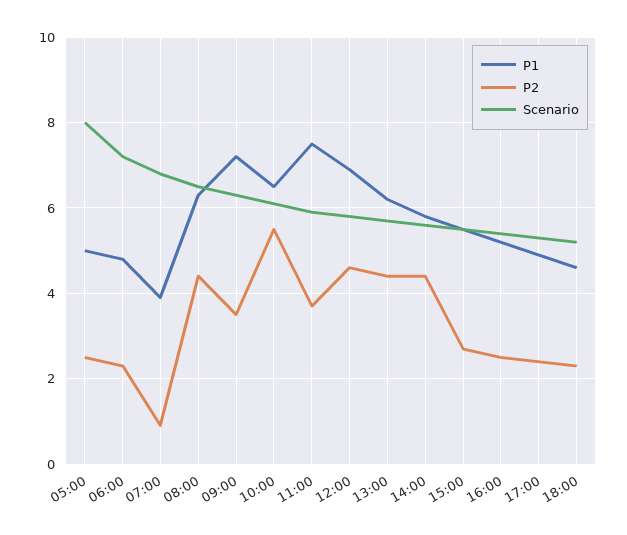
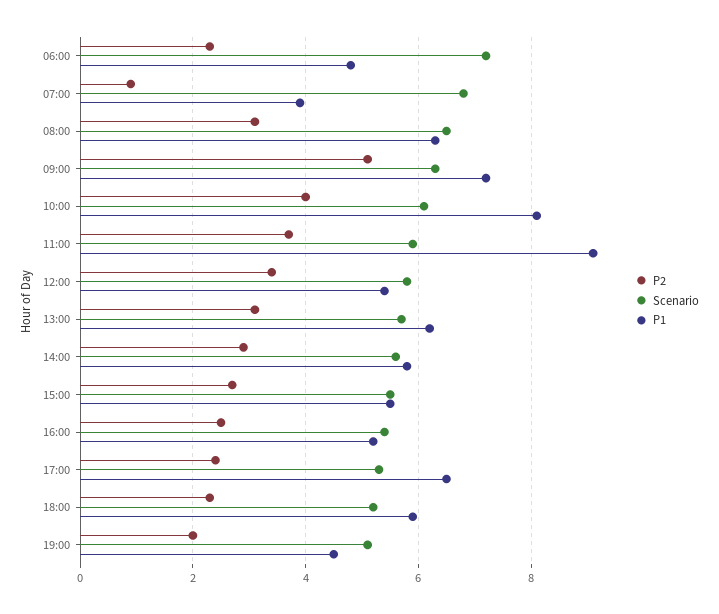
P1, 05:00: 5 -> none
P2, 05:00: 2.5 -> none
Scenario, 05:00: 8 -> none
P2, 08:00: 4.5 -> 3
P2, 09:00: 3.5 -> 5
P1, 10:00: 6.5 -> 8
P2, 10:00: 5.5 -> 4
P1, 11:00: 7.5 -> 9
P1, 12:00: 7 -> 5.5
P2, 12:00: 4.5 -> 3.5
P2, 13:00: 4.5 -> 3
P2, 14:00: 4.5 -> 3
P1, 17:00: 5 -> 6.5
P1, 18:00: 4.5 -> 6
P2, 19:00: none -> 2
Scenario, 19:00: none -> 5
P1, 19:00: none -> 4.5

